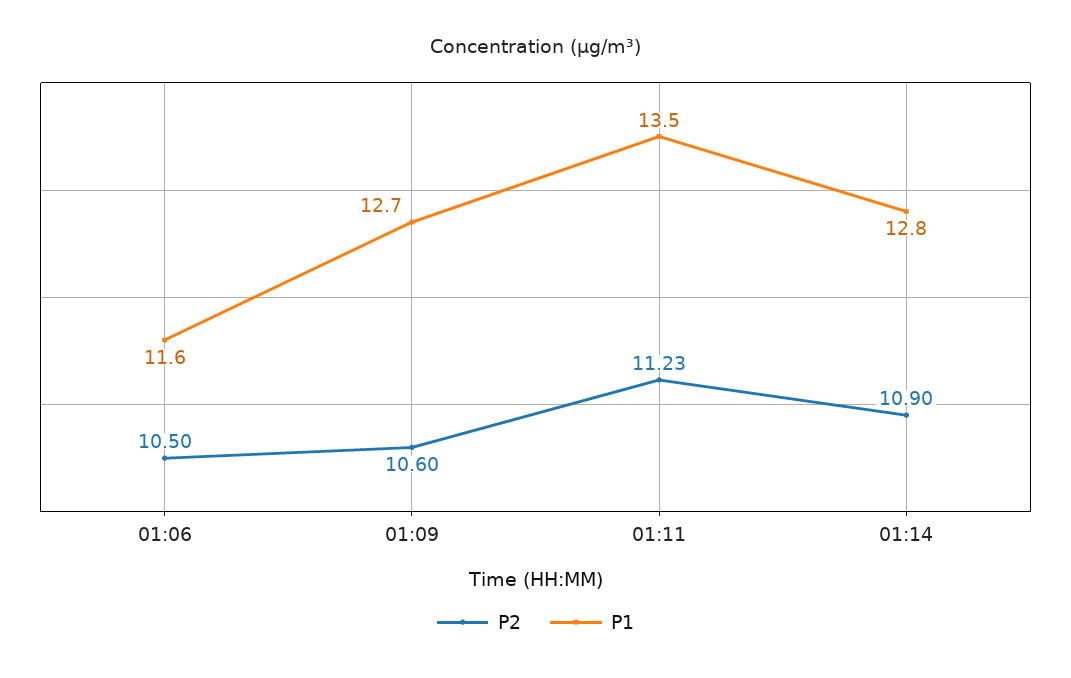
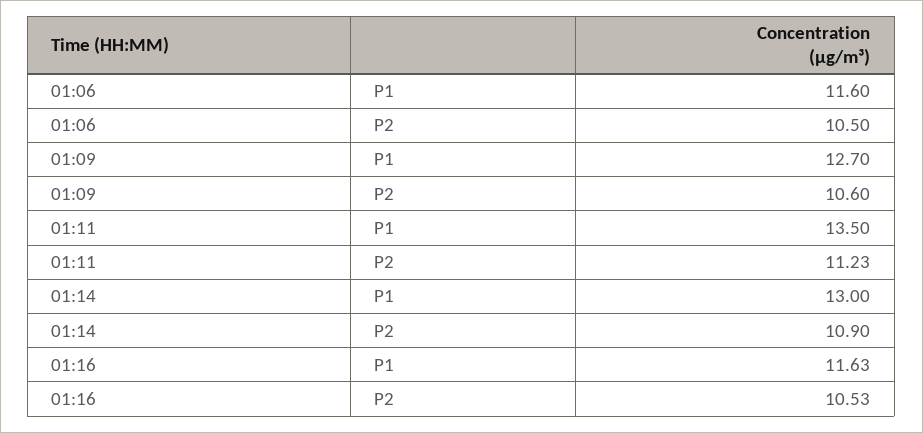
P1, 01:14: 12.8 -> 13
P1, 01:16: none -> 11.63
P2, 01:16: none -> 10.53

